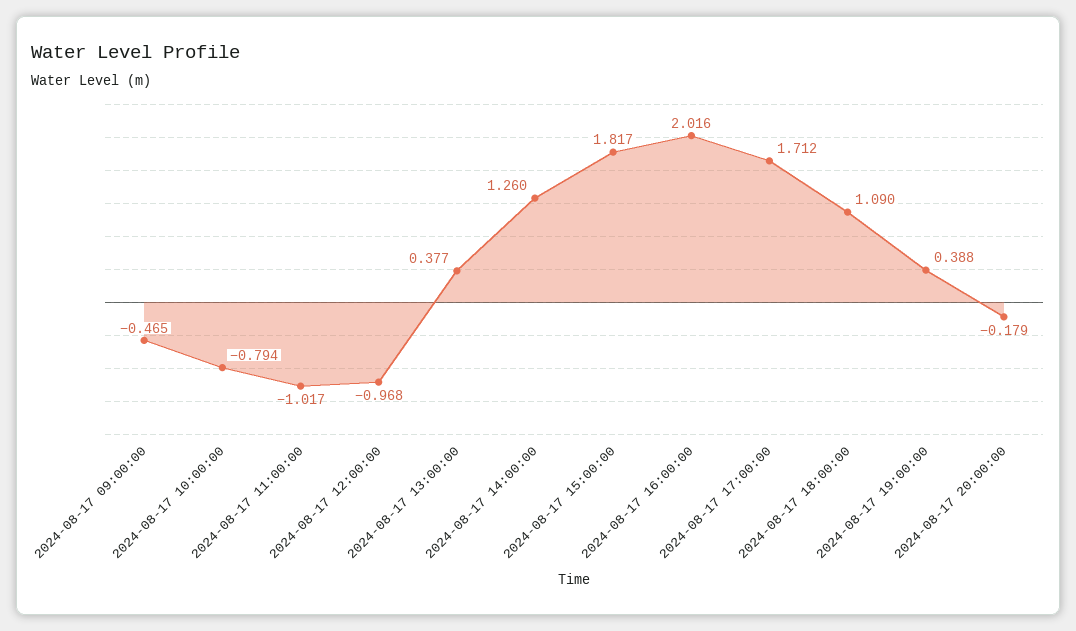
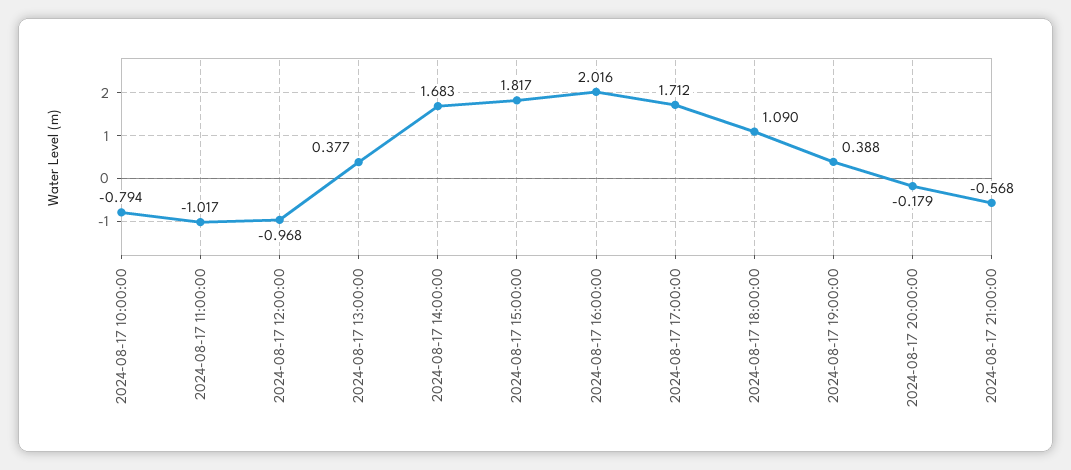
2024-08-17 09:00:00: -0.465 -> none
2024-08-17 14:00:00: 1.26 -> 1.683
2024-08-17 21:00:00: none -> -0.568

